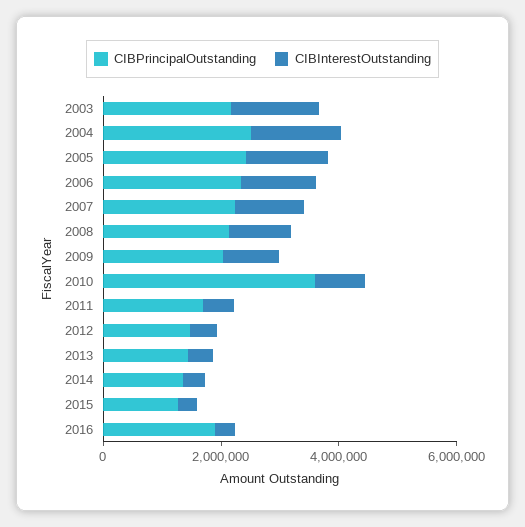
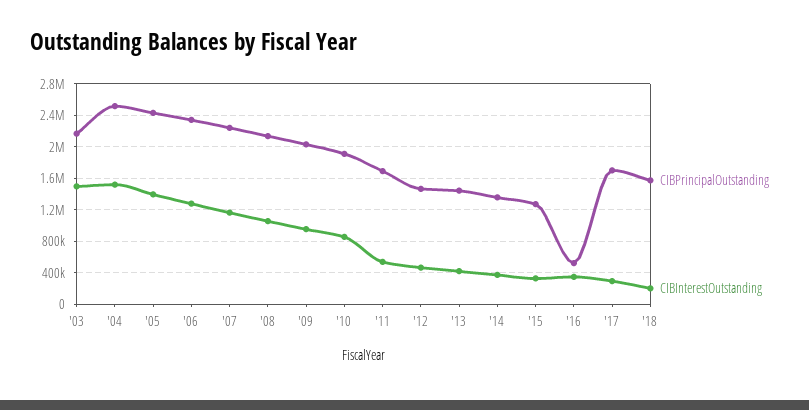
CIBPrincipalOutstanding, 2010: 3500000 -> 1900000
CIBPrincipalOutstanding, 2016: 2000000 -> 500000
CIBPrincipalOutstanding, '17: none -> 1700000
CIBInterestOutstanding, '17: none -> 300000
CIBPrincipalOutstanding, '18: none -> 1600000
CIBInterestOutstanding, '18: none -> 200000

